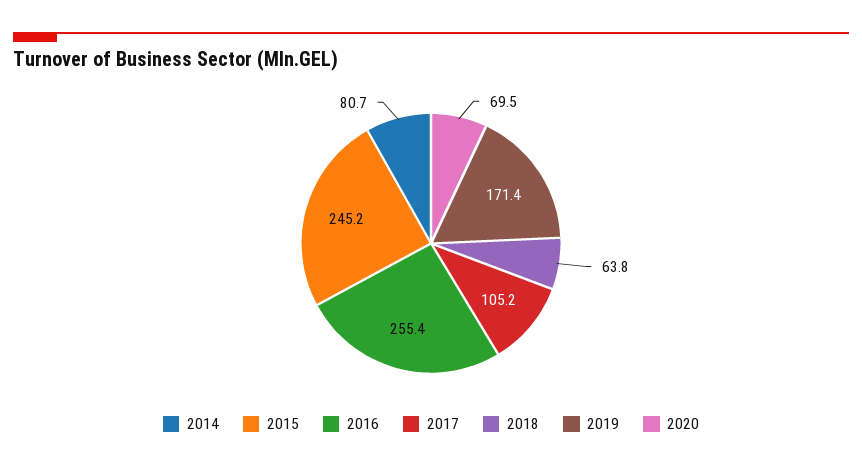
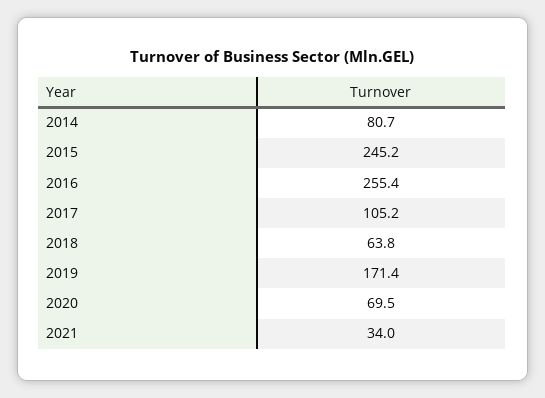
2021: none -> 34

